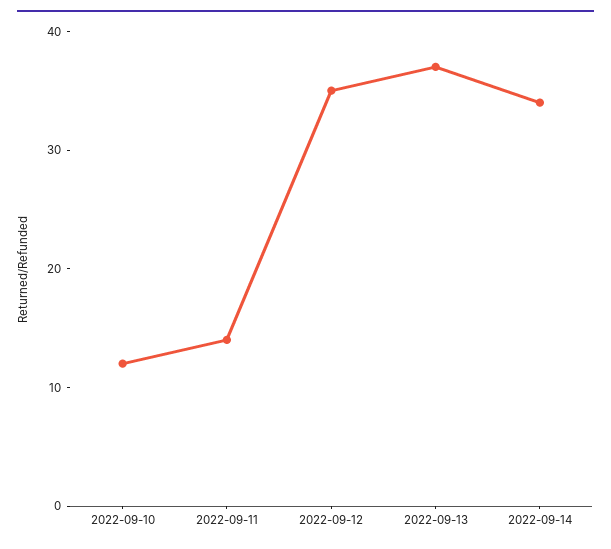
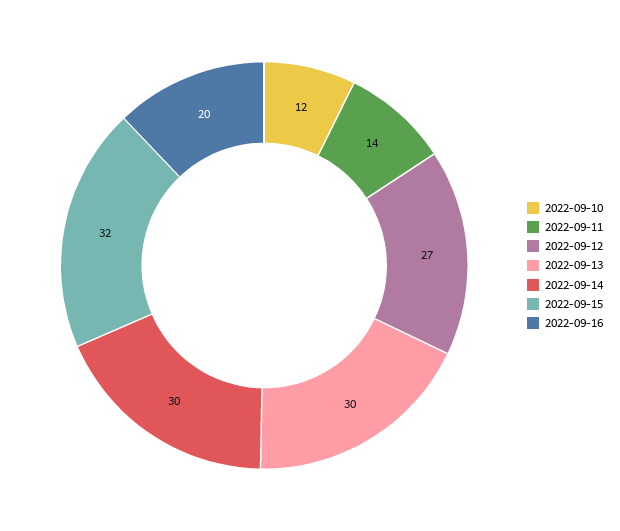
2022-09-12: 35 -> 27
2022-09-13: 37 -> 30
2022-09-14: 34 -> 30
2022-09-15: none -> 32
2022-09-16: none -> 20

